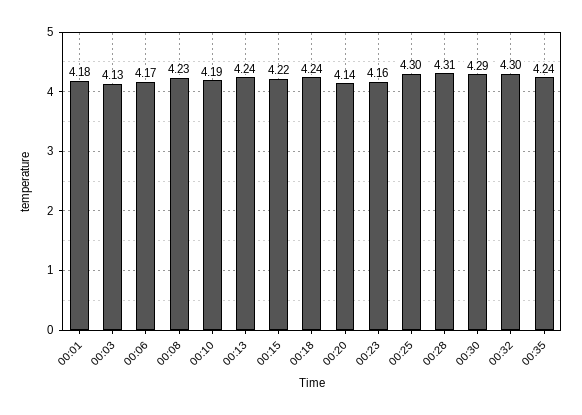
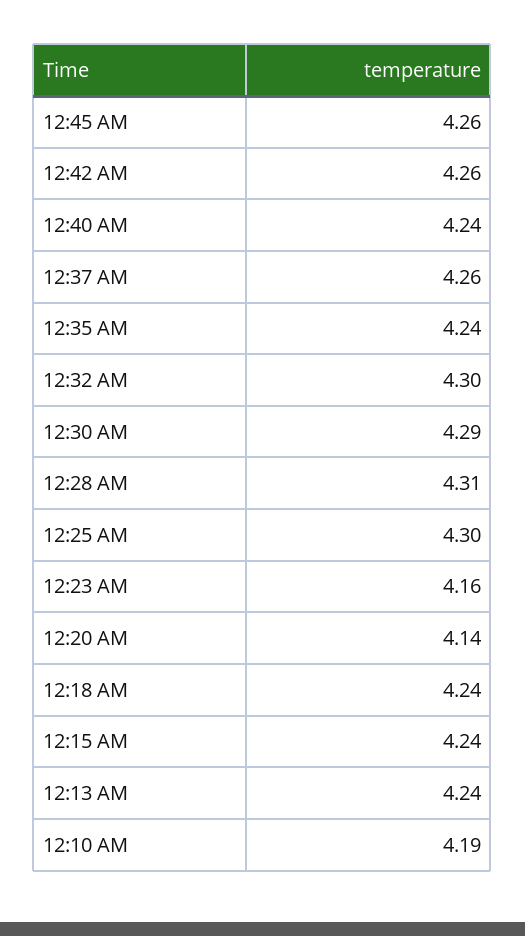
00:01: 4.18 -> none
00:03: 4.13 -> none
00:06: 4.17 -> none
00:08: 4.23 -> none
00:15: 4.22 -> 4.24
12:45 AM: none -> 4.26
12:42 AM: none -> 4.26
12:40 AM: none -> 4.24
12:37 AM: none -> 4.26

